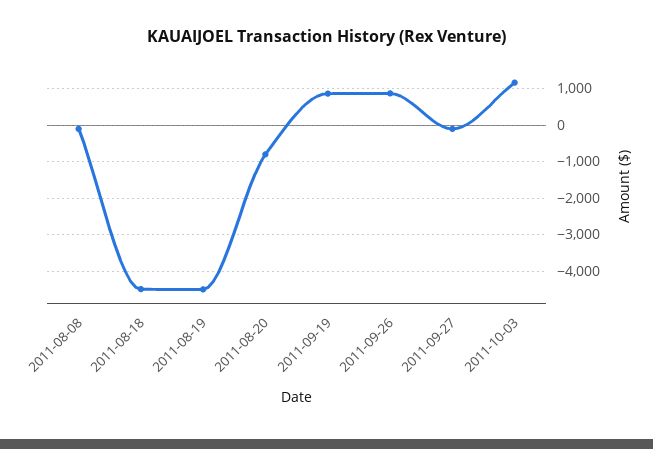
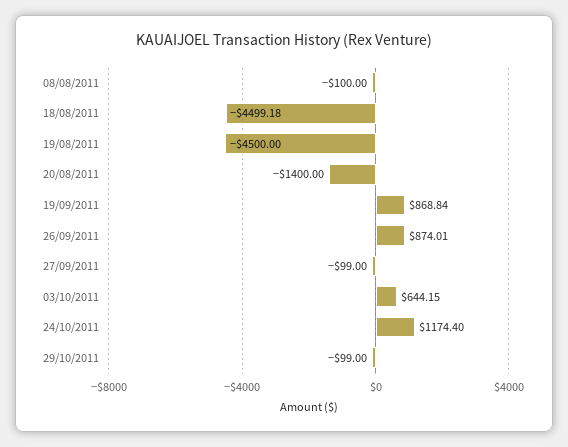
2011-08-20: -800 -> -1400
2011-10-03: 1200 -> 644.15
24/10/2011: none -> 1174.4
29/10/2011: none -> -99

